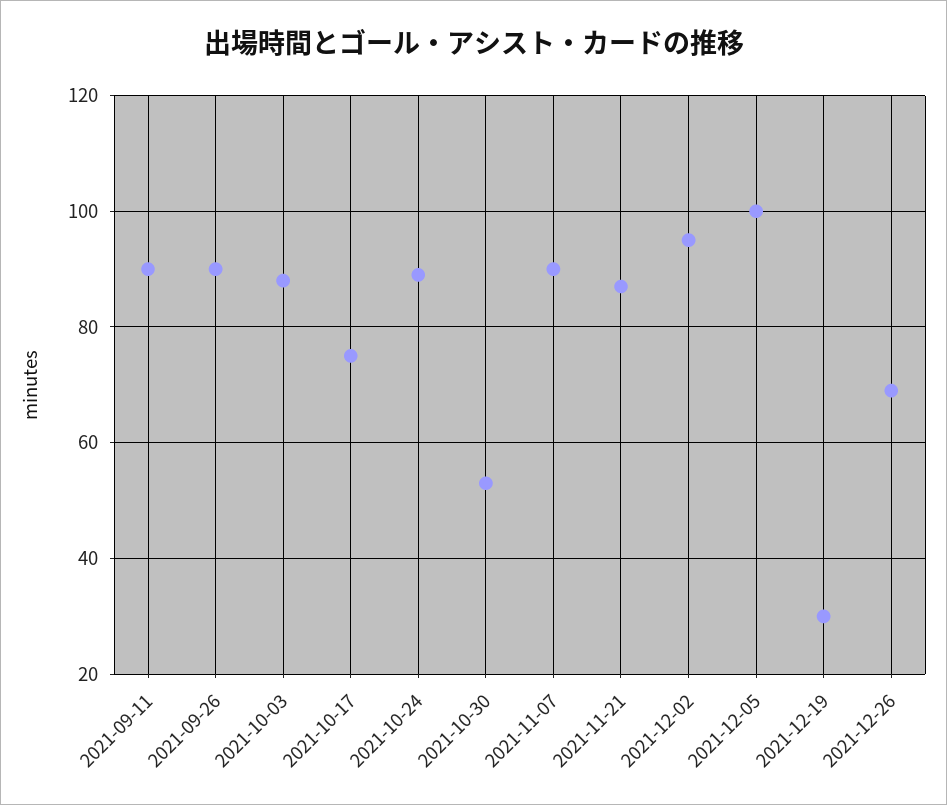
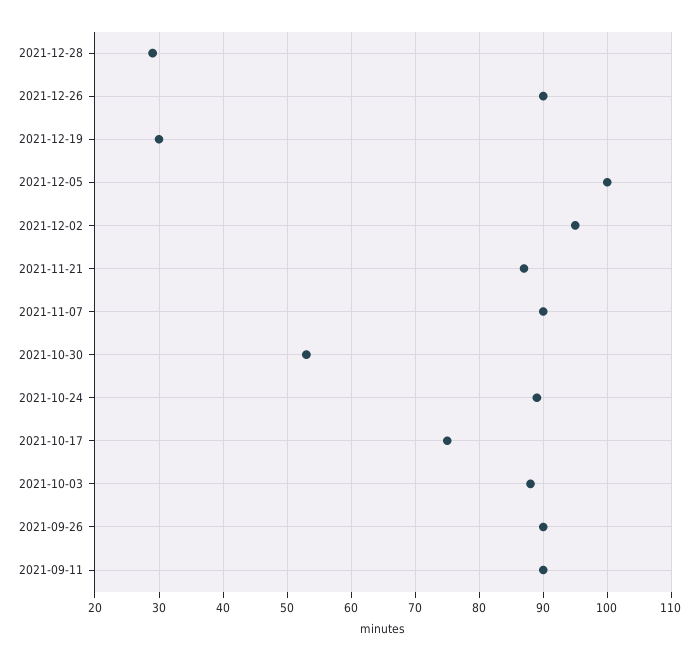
2021-12-26: 70 -> 90
2021-12-28: none -> 29

